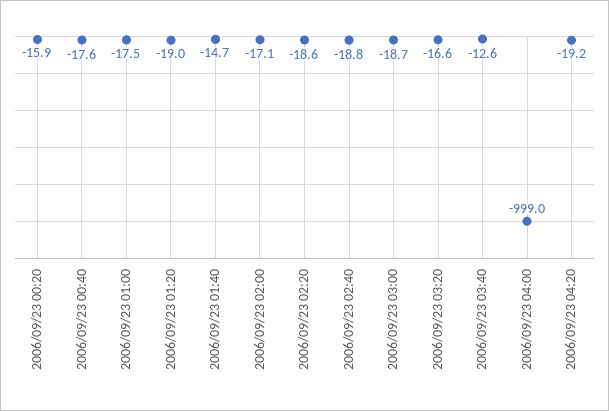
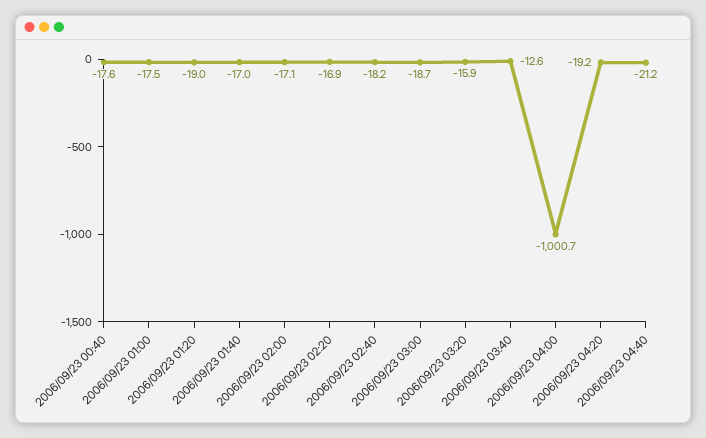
2006/09/23 00:20: -15.9 -> none
2006/09/23 01:40: -14.7 -> -17
2006/09/23 02:20: -18.6 -> -16.9
2006/09/23 02:40: -18.8 -> -18.2
2006/09/23 03:20: -16.6 -> -15.9
2006/09/23 04:00: -999 -> -1000.7
2006/09/23 04:40: none -> -21.2

